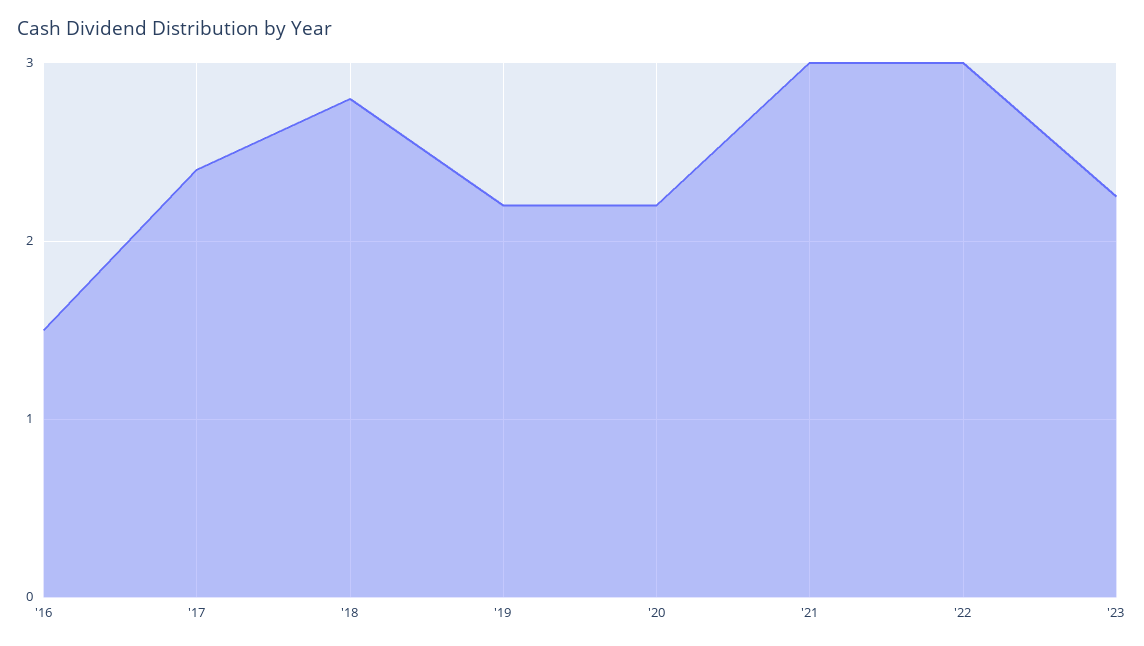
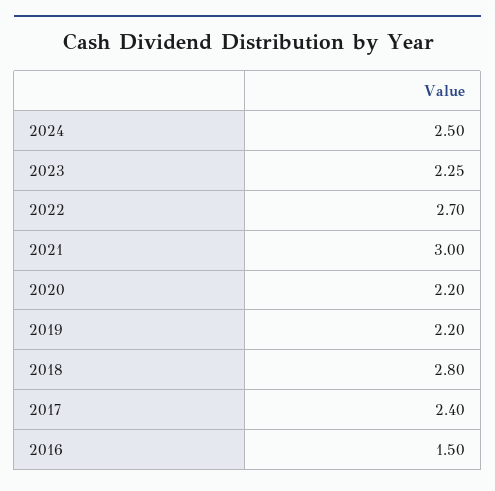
'22: 3 -> 2.7
2024: none -> 2.5

